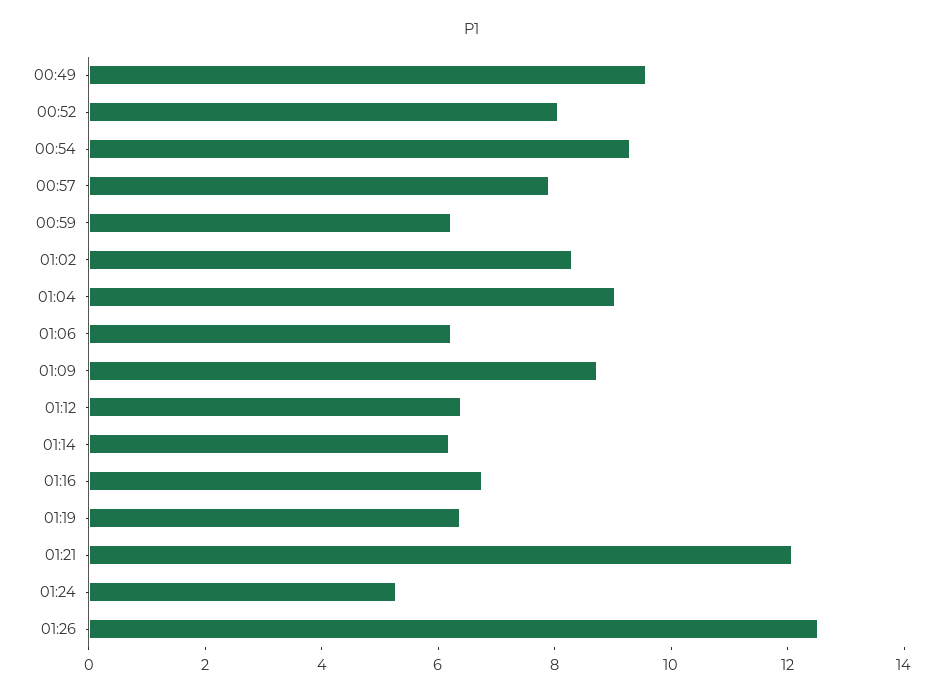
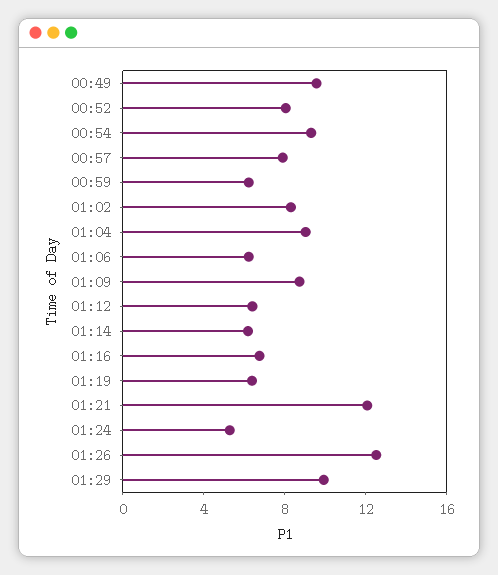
01:29: none -> 10

